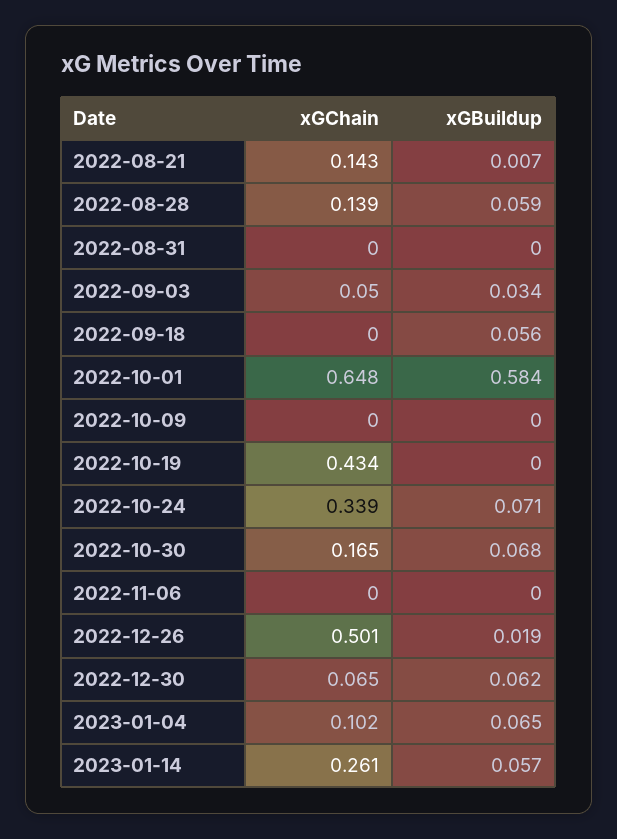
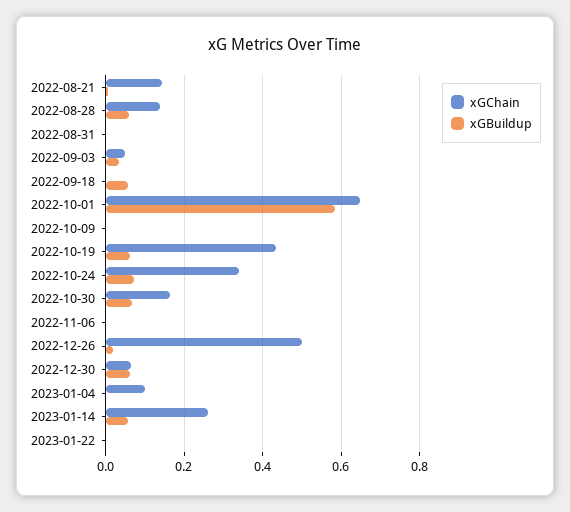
xGBuildup, 2022-10-19: 0 -> 0.06
xGBuildup, 2023-01-04: 0.065 -> 0
xGChain, 2023-01-22: none -> 0
xGBuildup, 2023-01-22: none -> 0

